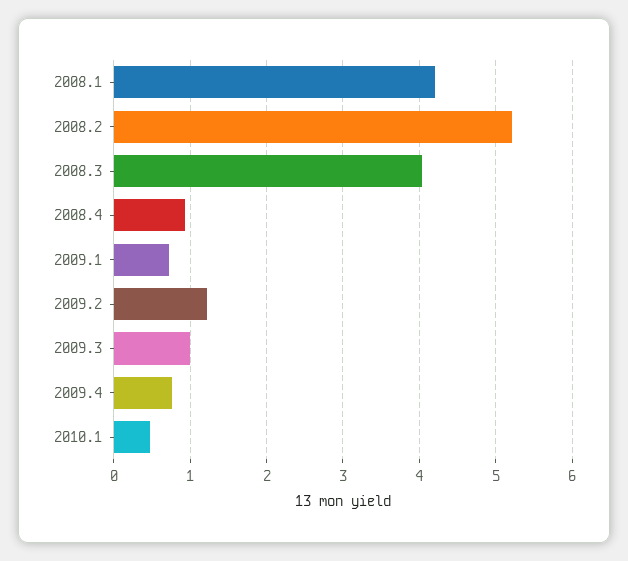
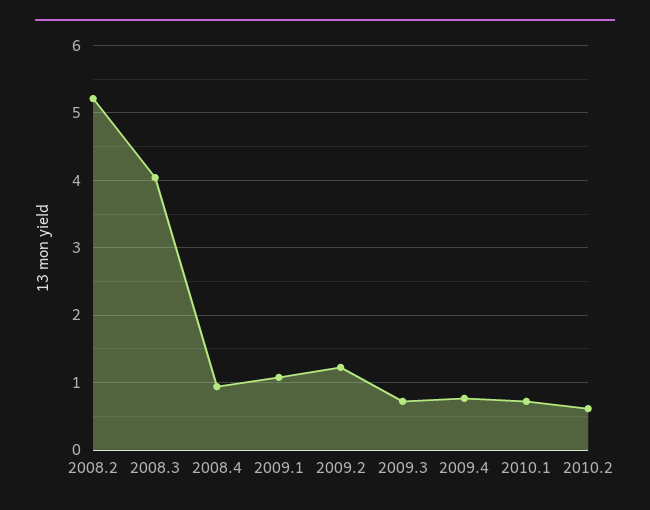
2008.1: 4.2 -> none
2009.1: 0.7 -> 1.1
2009.3: 1 -> 0.7
2010.1: 0.5 -> 0.7
2010.2: none -> 0.6

